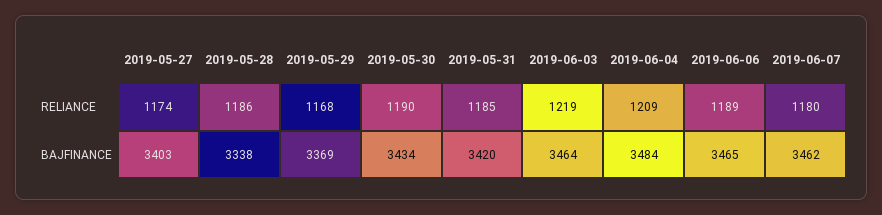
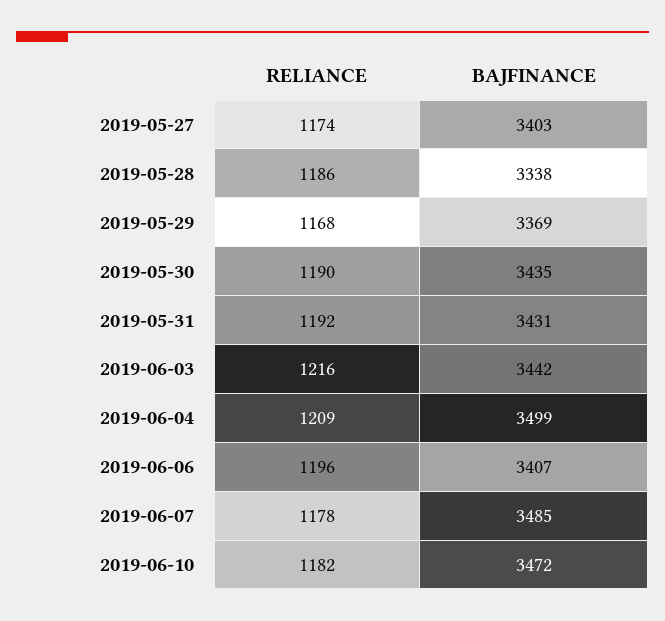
2019-05-31, RELIANCE: 1185 -> 1192
2019-06-03, RELIANCE: 1219 -> 1216
2019-06-06, RELIANCE: 1189 -> 1196
2019-06-07, RELIANCE: 1180 -> 1178
2019-05-30, BAJFINANCE: 3434 -> 3435
2019-05-31, BAJFINANCE: 3420 -> 3431
2019-06-03, BAJFINANCE: 3464 -> 3442
2019-06-04, BAJFINANCE: 3484 -> 3499
2019-06-06, BAJFINANCE: 3465 -> 3407
2019-06-07, BAJFINANCE: 3462 -> 3485
2019-06-10, RELIANCE: none -> 1182
2019-06-10, BAJFINANCE: none -> 3472

